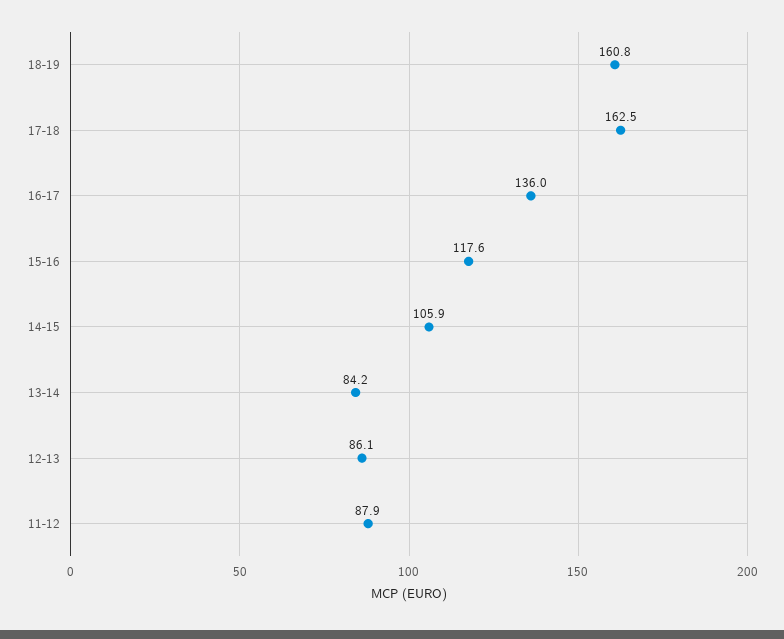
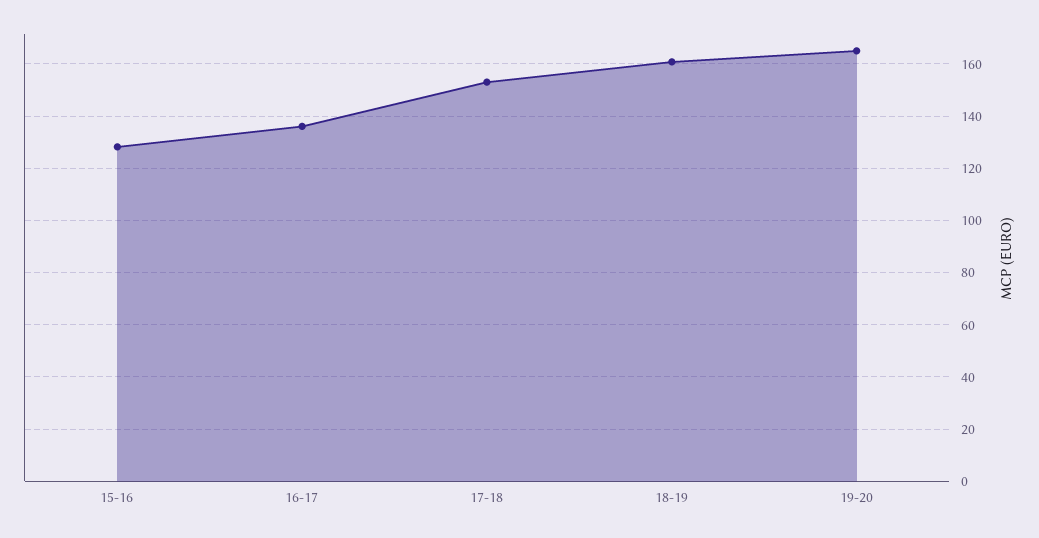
17-18: 162.5 -> 152.5
15-16: 117.6 -> 127.5
14-15: 105.9 -> none
13-14: 84.2 -> none
12-13: 86.1 -> none
11-12: 87.9 -> none
19-20: none -> 165

